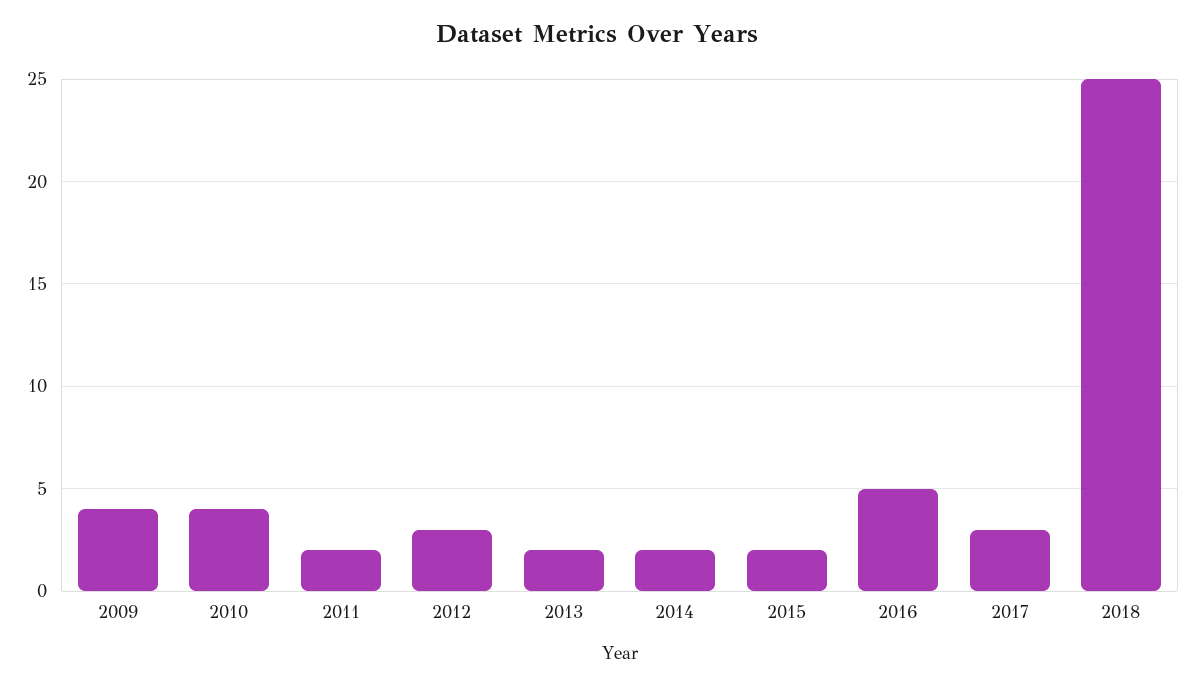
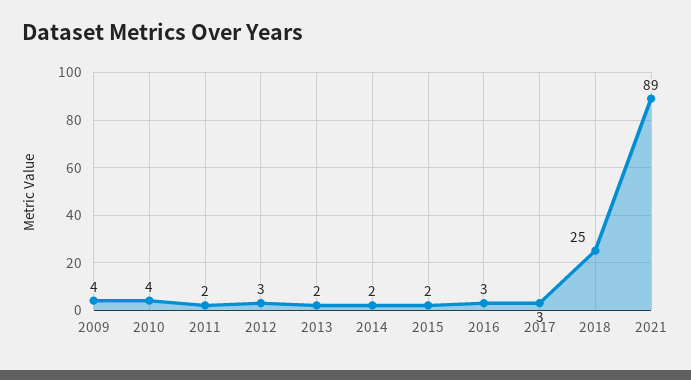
2016: 5 -> 3
2021: none -> 89

